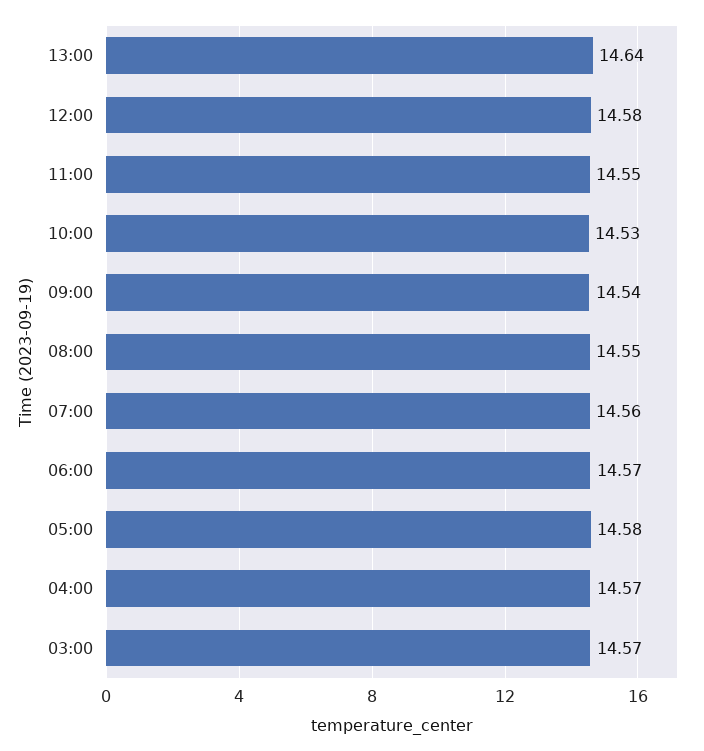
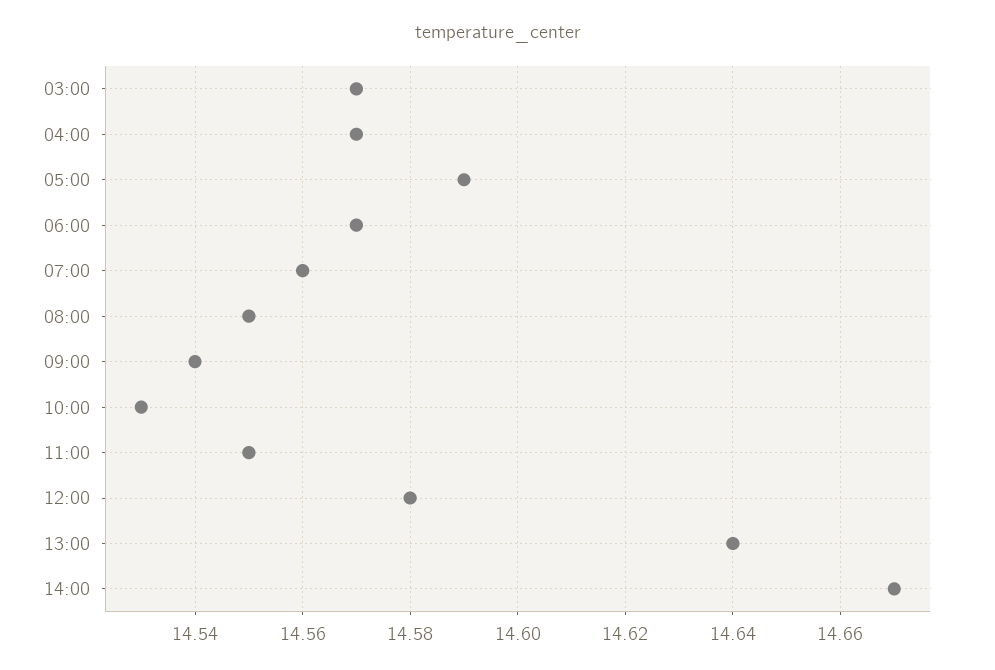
05:00: 14.58 -> 14.59
14:00: none -> 14.67

